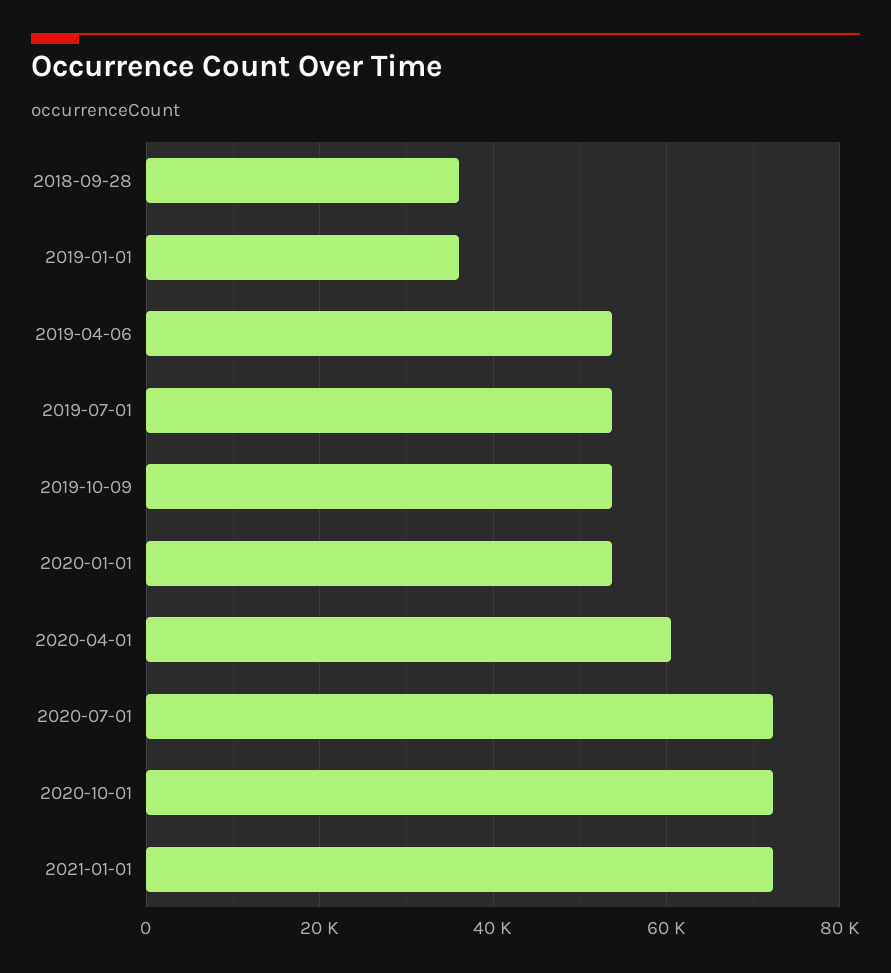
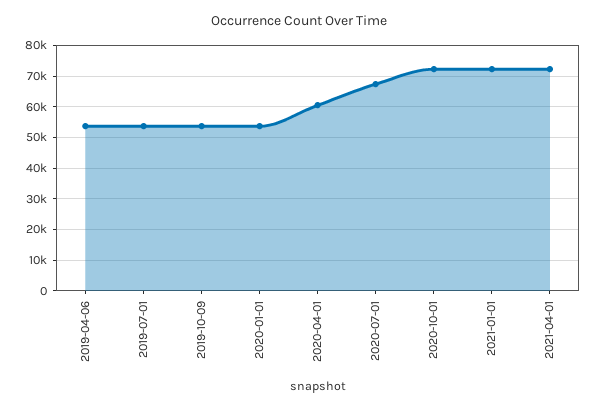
2018-09-28: 36000 -> none
2019-01-01: 36000 -> none
2020-07-01: 72000 -> 68000
2021-04-01: none -> 72000

